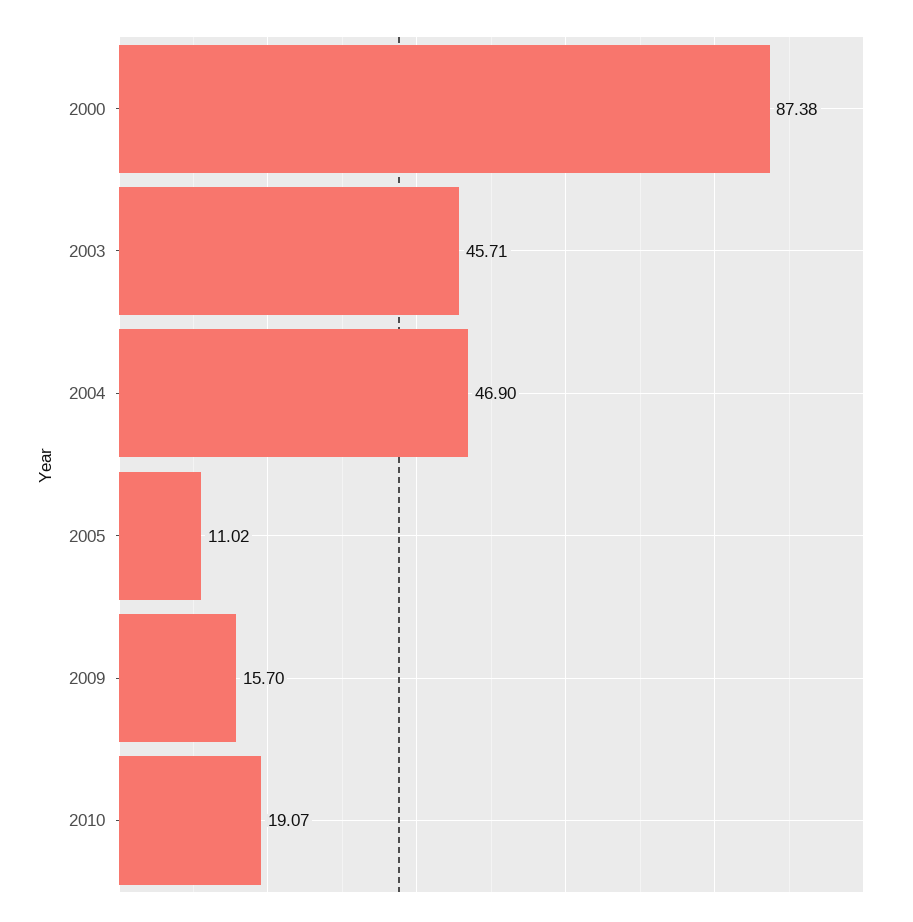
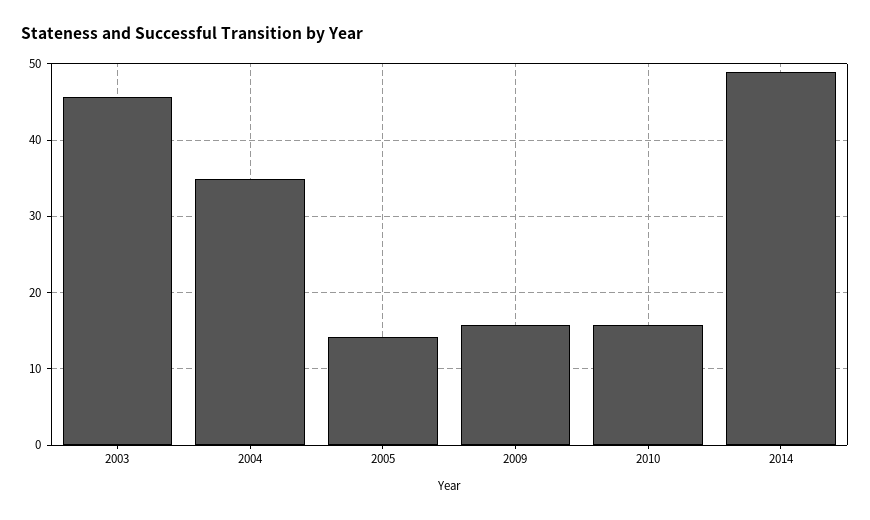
2000: 87.38 -> none
2004: 46.9 -> 35
2005: 11.02 -> 14
2010: 19.07 -> 16
2014: none -> 49

